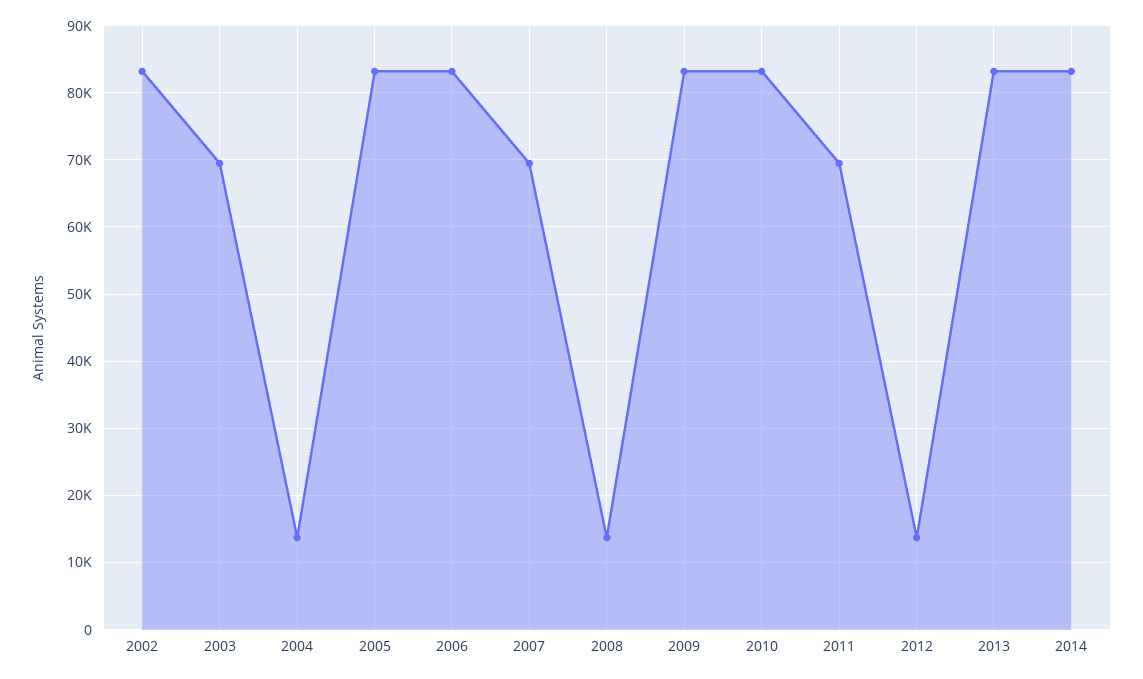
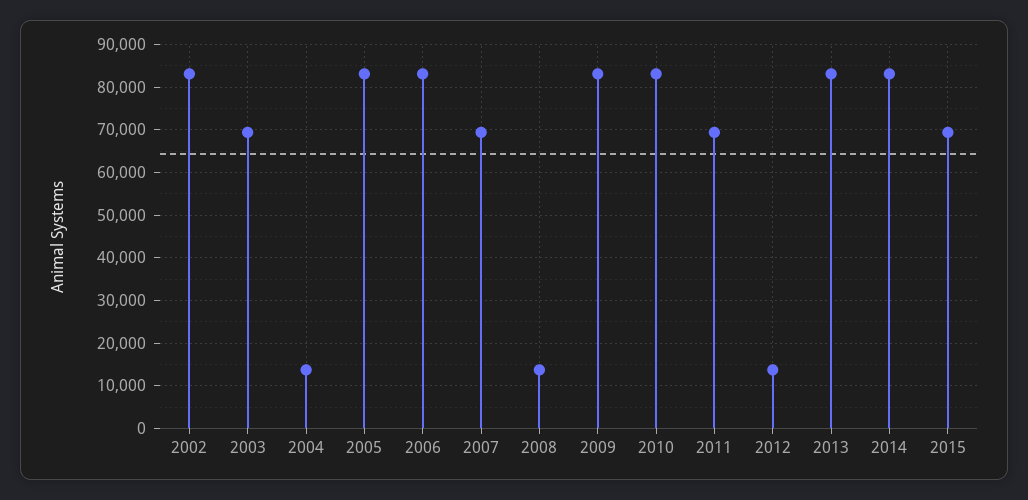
2015: none -> 70000

